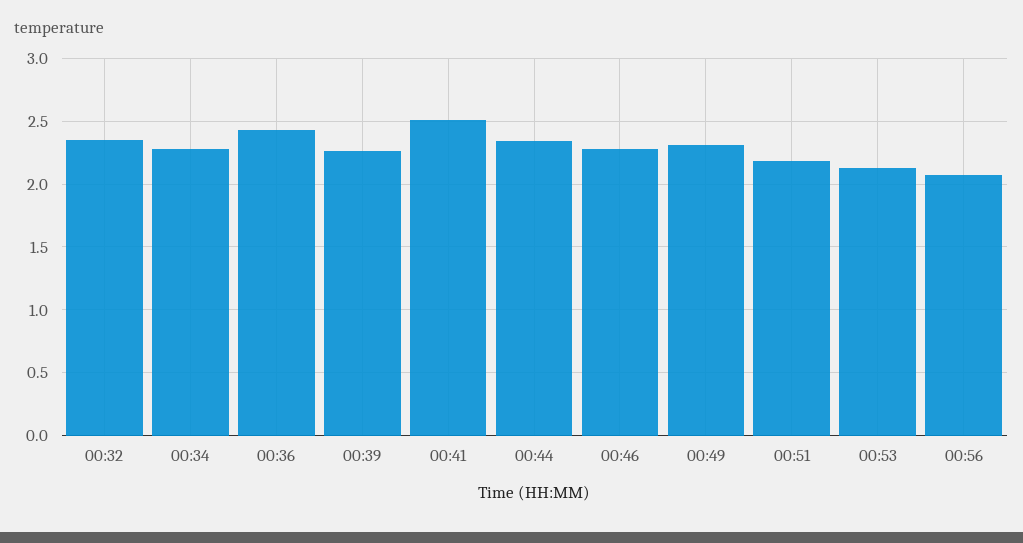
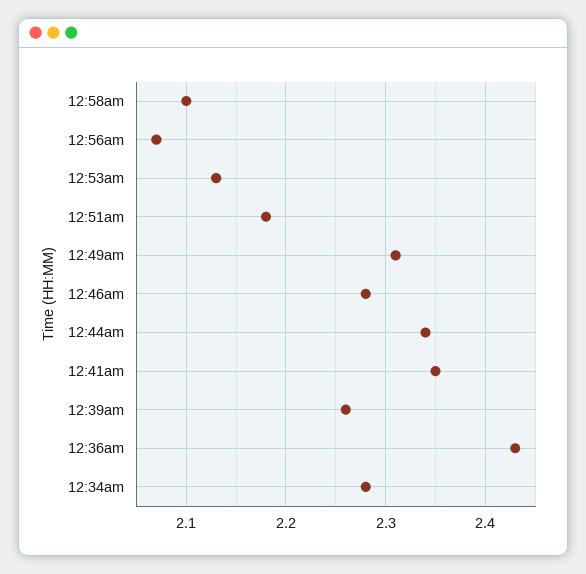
00:32: 2.35 -> none
00:41: 2.5 -> 2.35
12:58am: none -> 2.1

